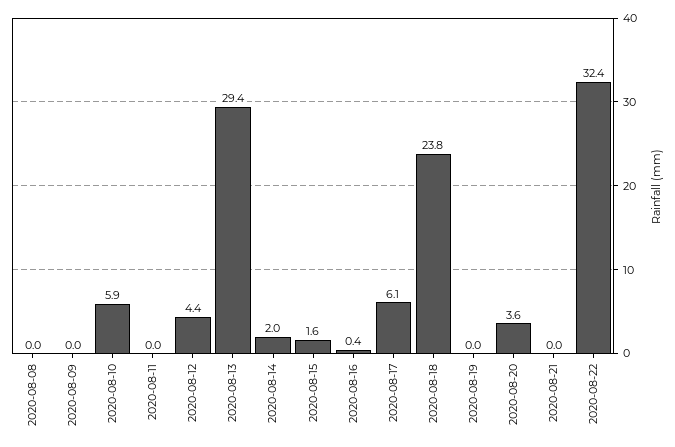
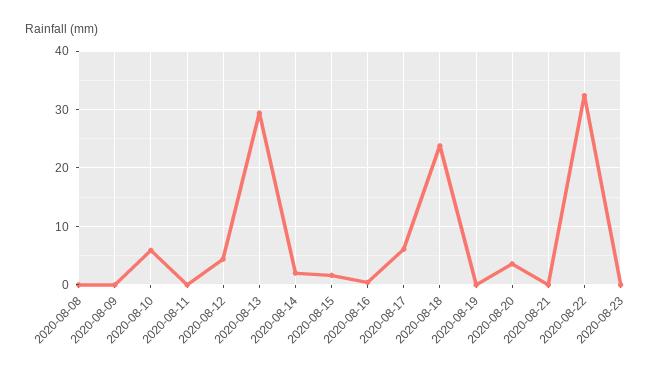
2020-08-23: none -> 0

